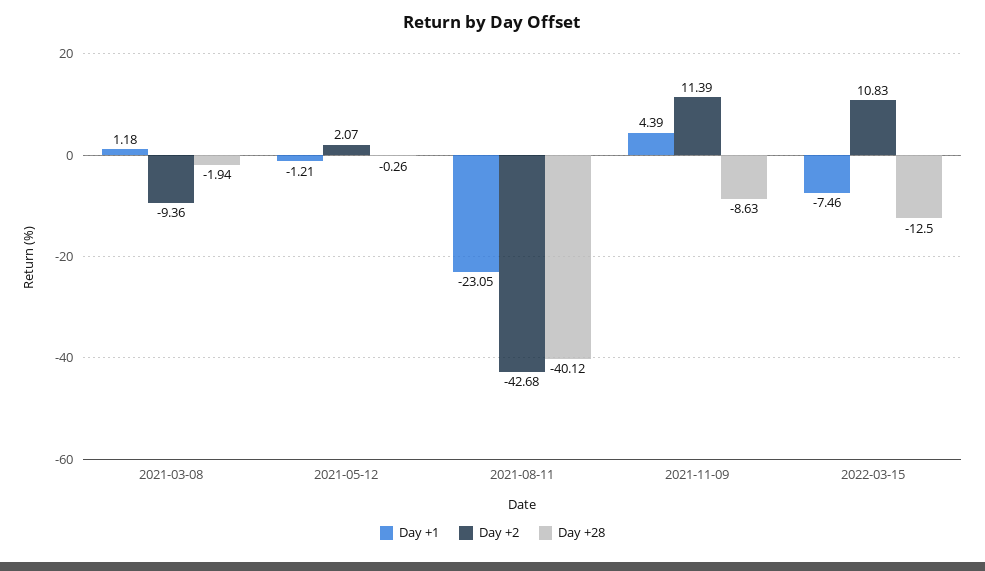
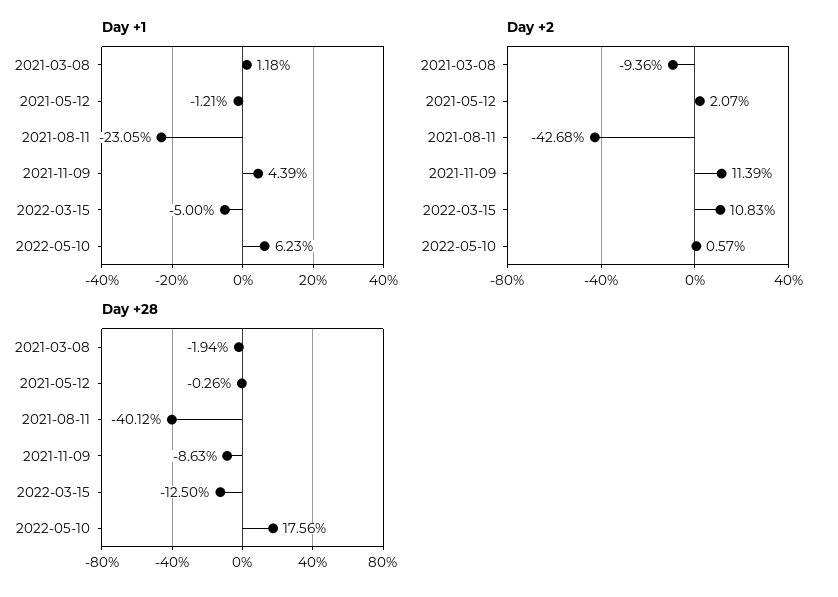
Day +1, 2022-03-15: -7.46 -> -5
Day +1, 2022-05-10: none -> 6.23
Day +2, 2022-05-10: none -> 0.57
Day +28, 2022-05-10: none -> 17.56

